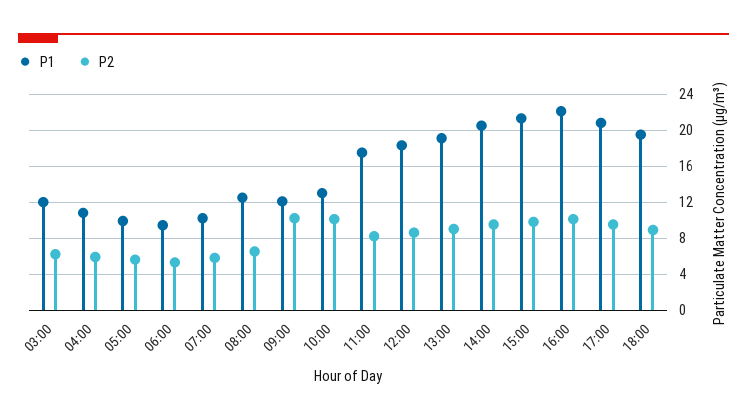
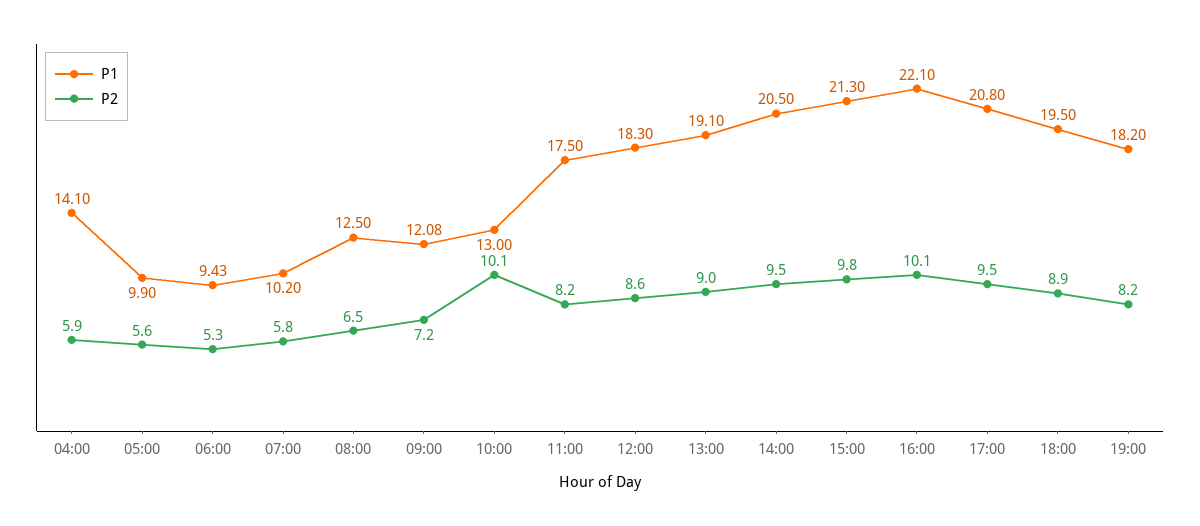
P1, 03:00: 12 -> none
P2, 03:00: 6 -> none
P1, 04:00: 11 -> 14.1
P2, 09:00: 10 -> 7.2
P1, 19:00: none -> 18.2
P2, 19:00: none -> 8.2

